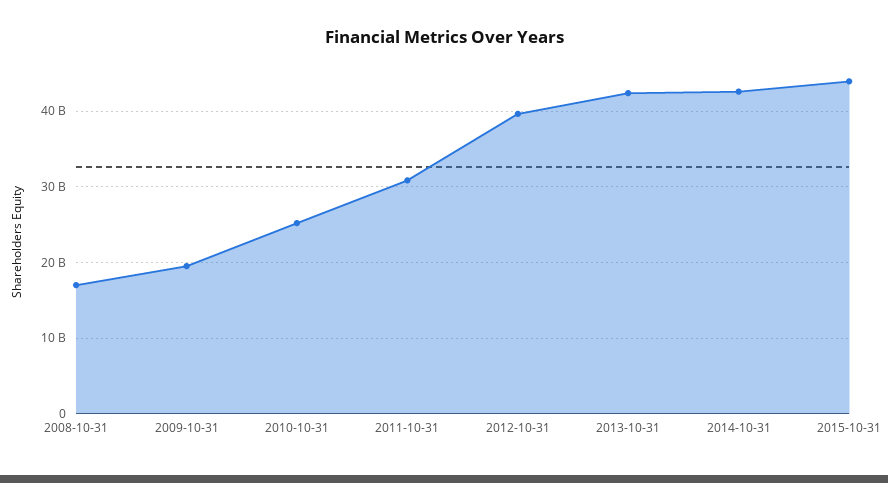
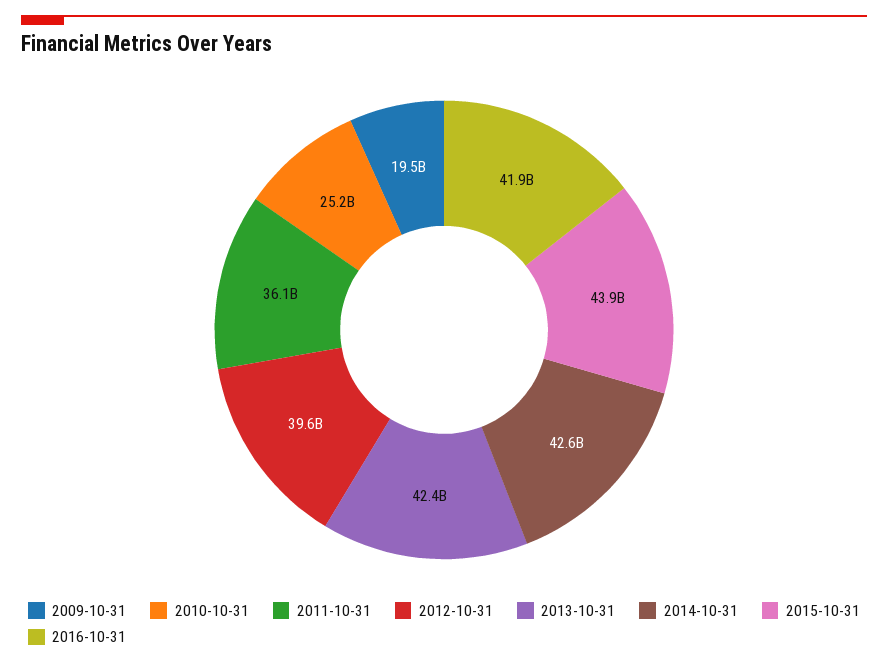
2008-10-31: 17000000000 -> none
2011-10-31: 31000000000 -> 36100000000
2016-10-31: none -> 41900000000

